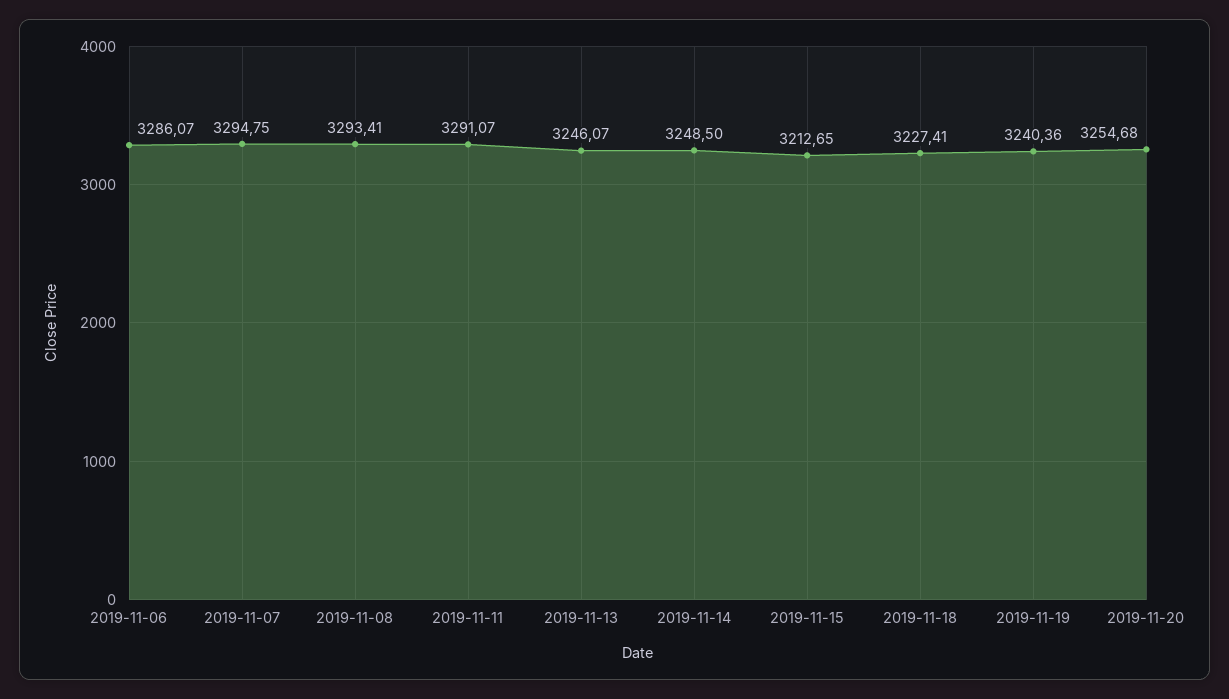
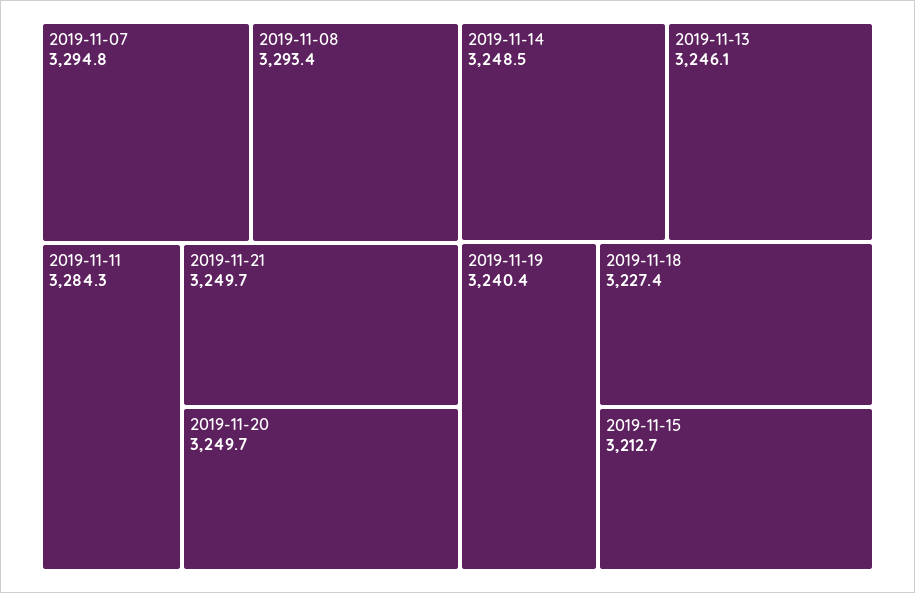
2019-11-06: 3286.07 -> none
2019-11-11: 3291.07 -> 3284.3
2019-11-20: 3254.68 -> 3249.7
2019-11-21: none -> 3249.7

